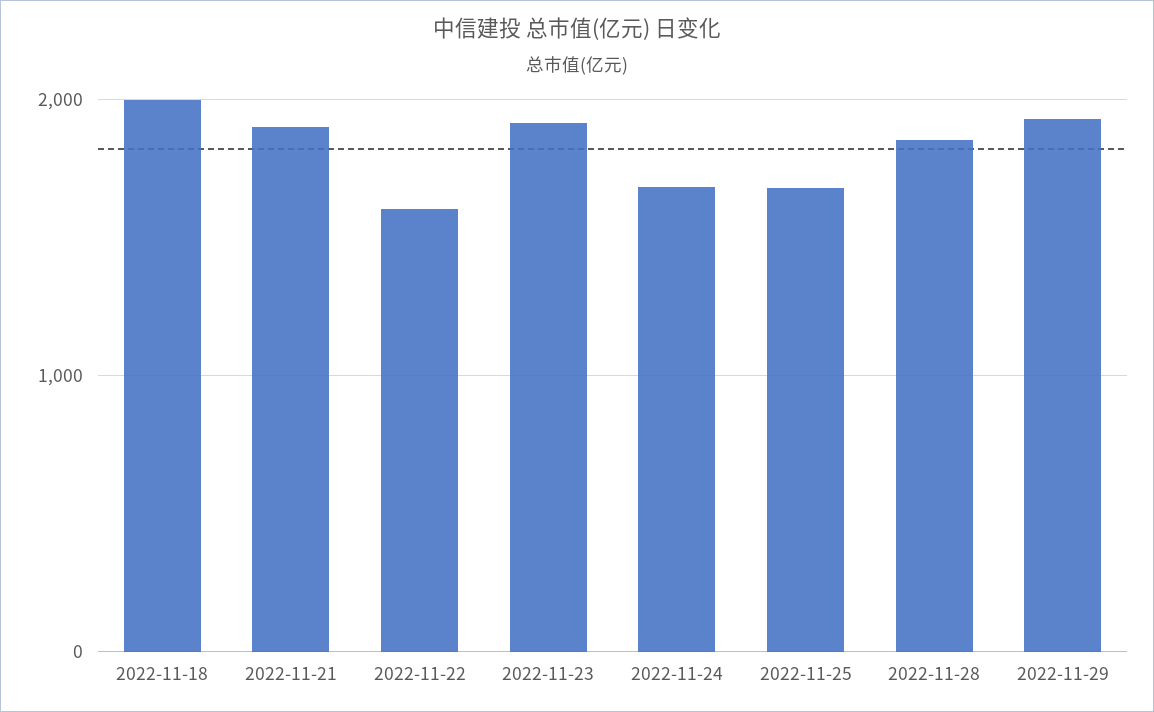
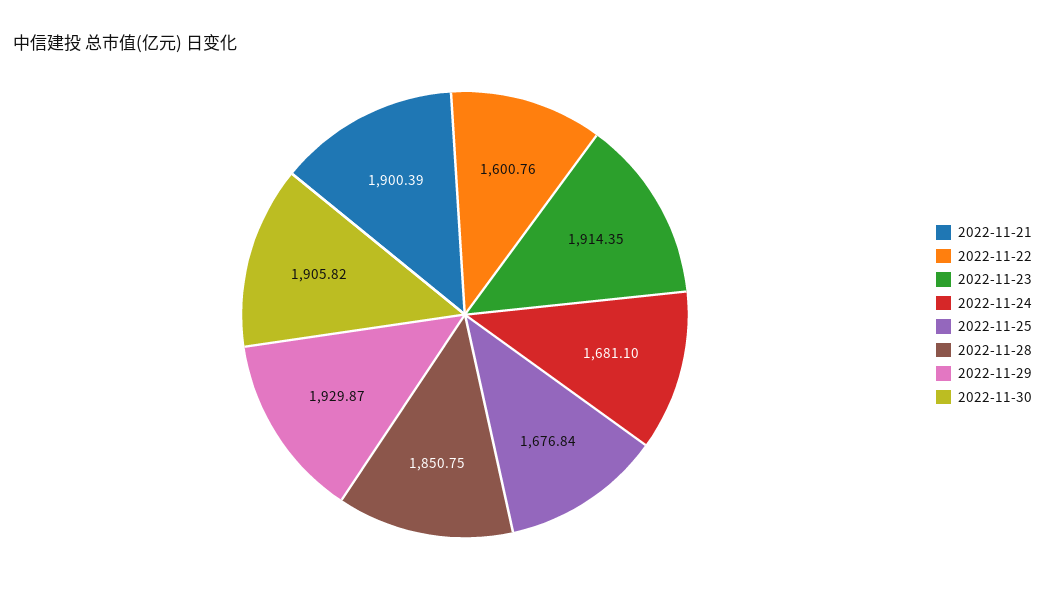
2022-11-18: 2000 -> none
2022-11-30: none -> 1905.82

